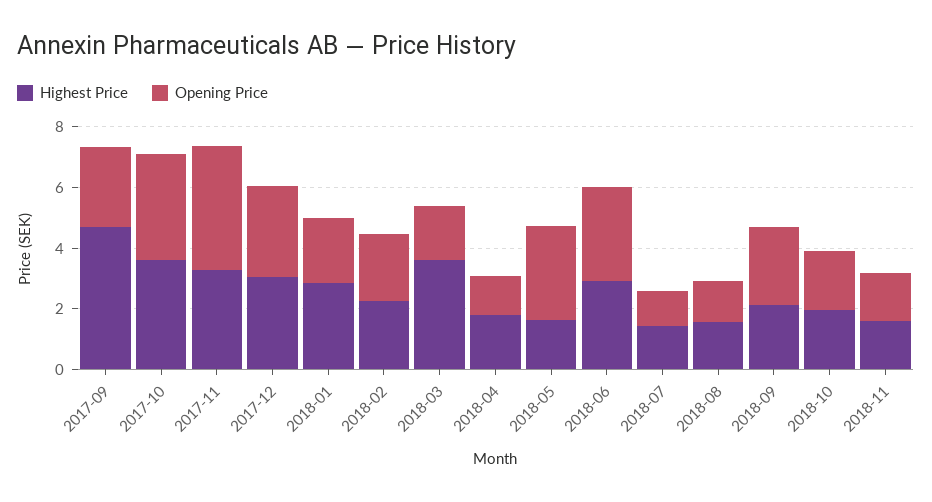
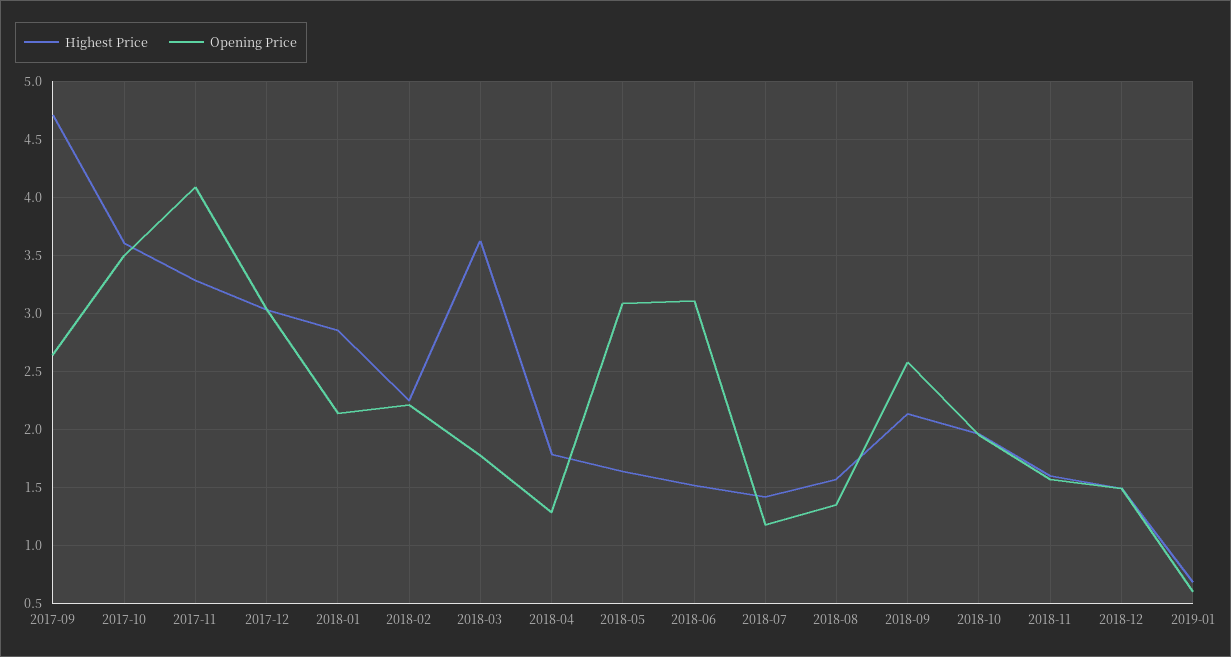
Highest Price, 2018-06: 3 -> 1.5
Highest Price, 2018-12: none -> 1.5
Opening Price, 2018-12: none -> 1.5
Highest Price, 2019-01: none -> 0.7
Opening Price, 2019-01: none -> 0.6

